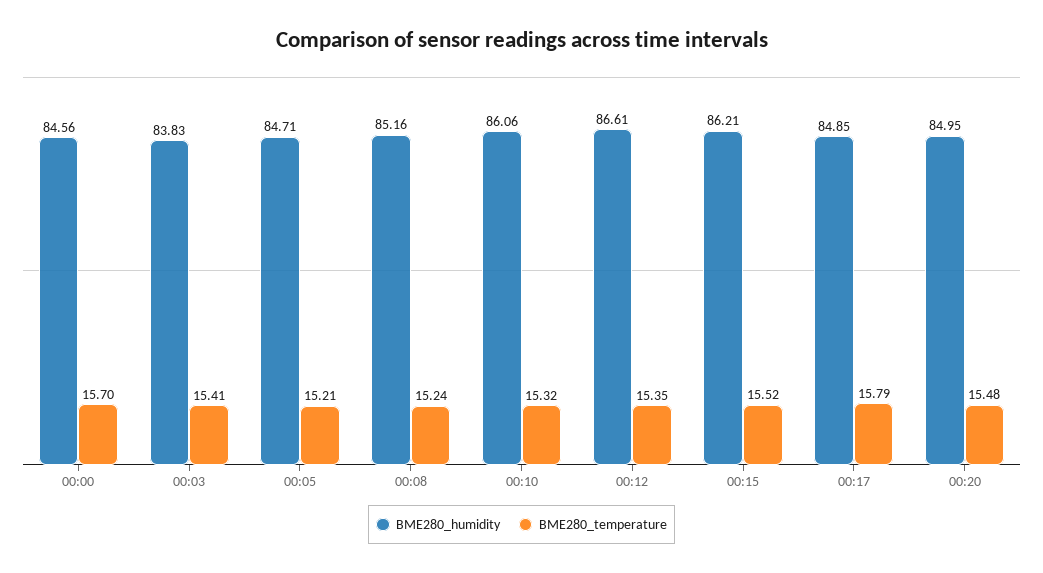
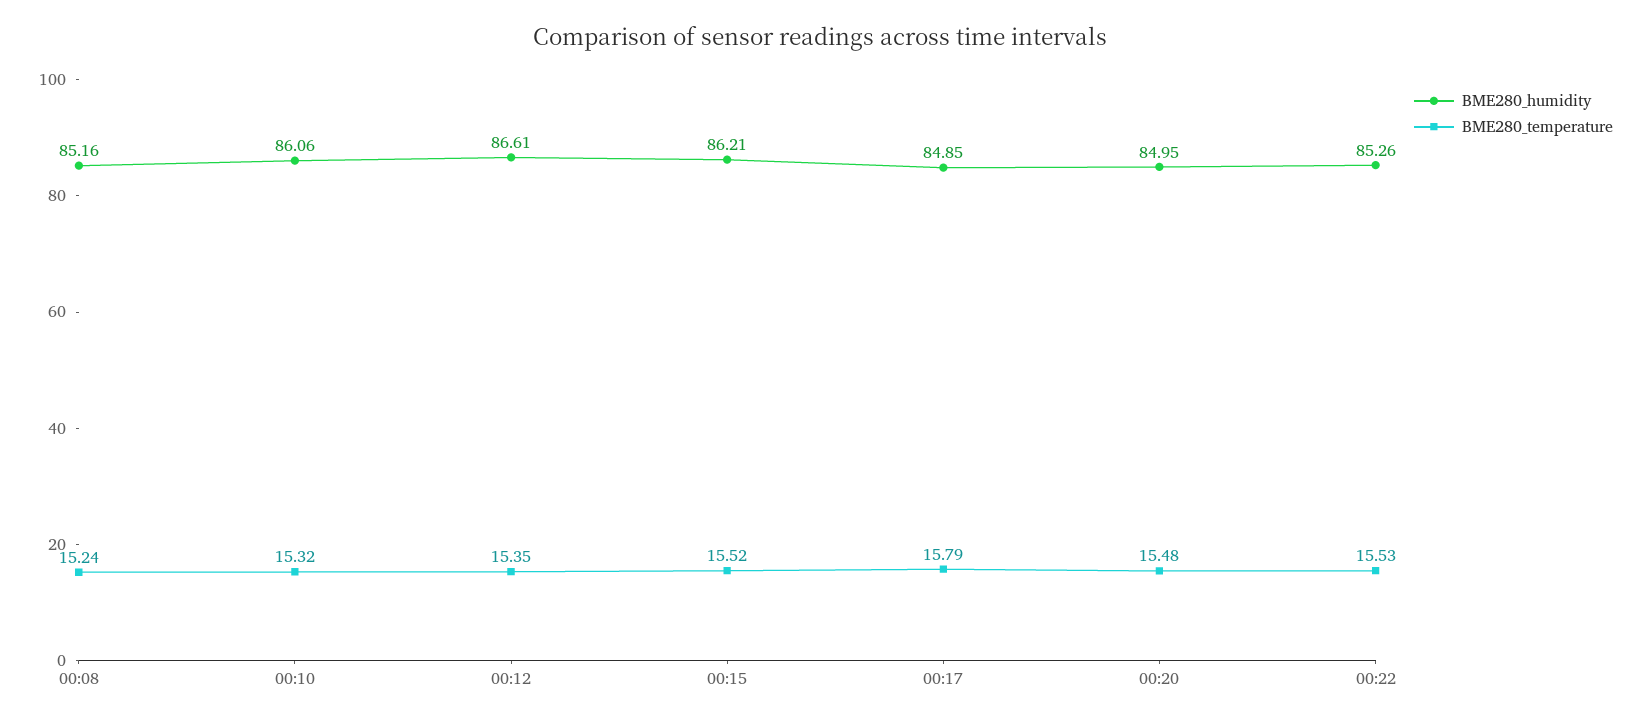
BME280_humidity, 00:00: 84.56 -> none
BME280_temperature, 00:00: 15.7 -> none
BME280_humidity, 00:03: 83.83 -> none
BME280_temperature, 00:03: 15.41 -> none
BME280_humidity, 00:05: 84.71 -> none
BME280_temperature, 00:05: 15.21 -> none
BME280_humidity, 00:22: none -> 85.26
BME280_temperature, 00:22: none -> 15.53

